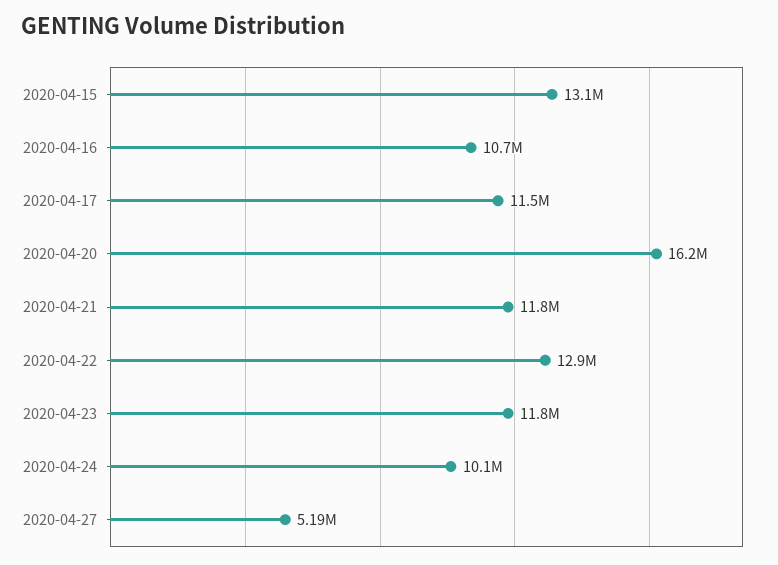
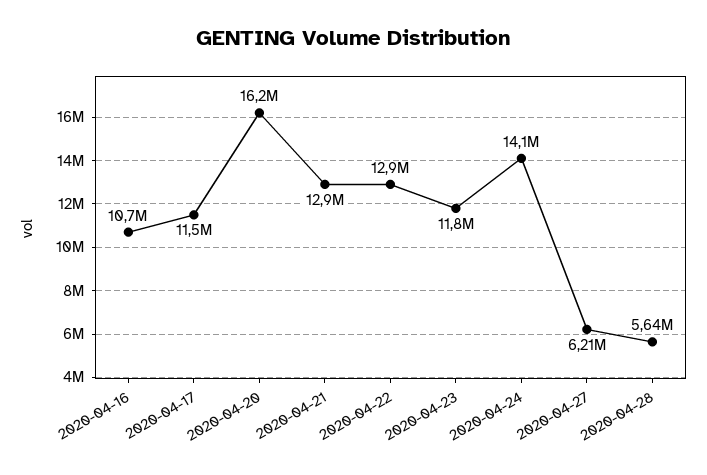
2020-04-15: 13100000 -> none
2020-04-21: 11800000 -> 12900000
2020-04-24: 10100000 -> 14100000
2020-04-27: 5190000 -> 6210000
2020-04-28: none -> 5640000

